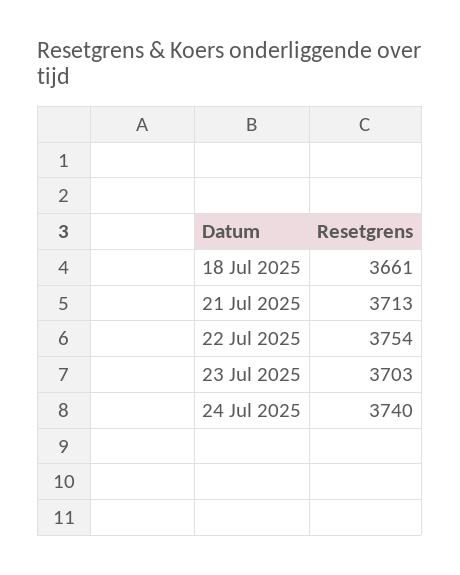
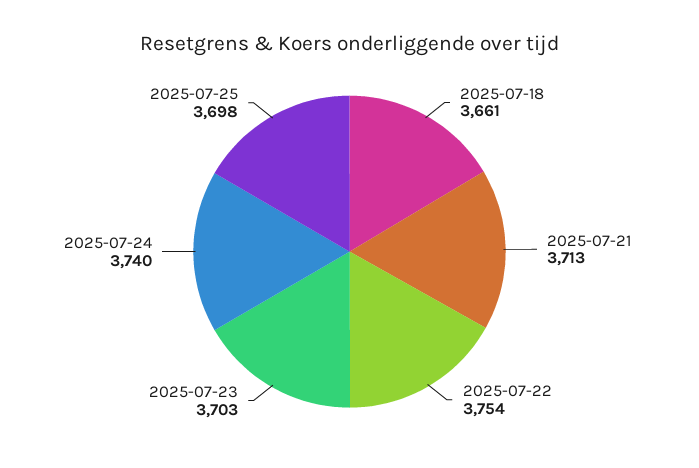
2025-07-25: none -> 3698

